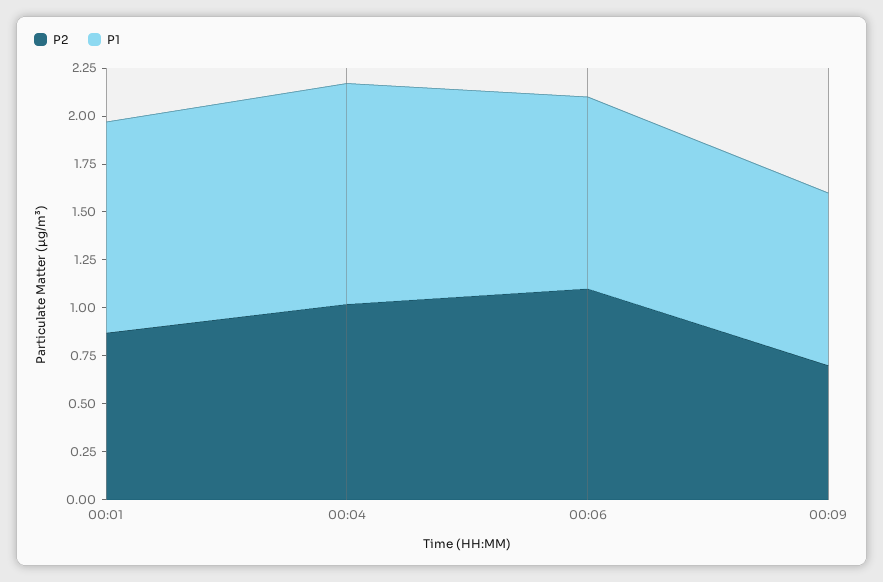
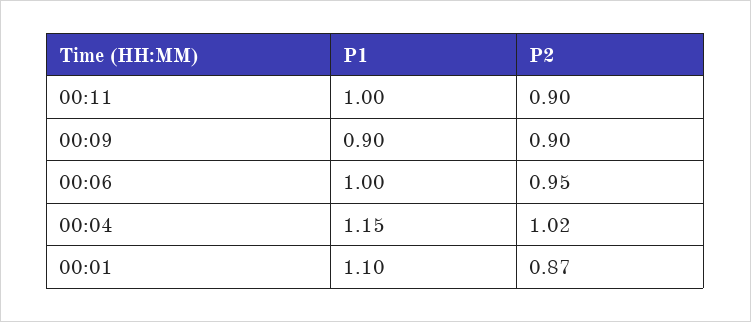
P2, 00:06: 1.1 -> 0.95
P2, 00:09: 0.7 -> 0.9
P1, 00:11: none -> 1
P2, 00:11: none -> 0.9

